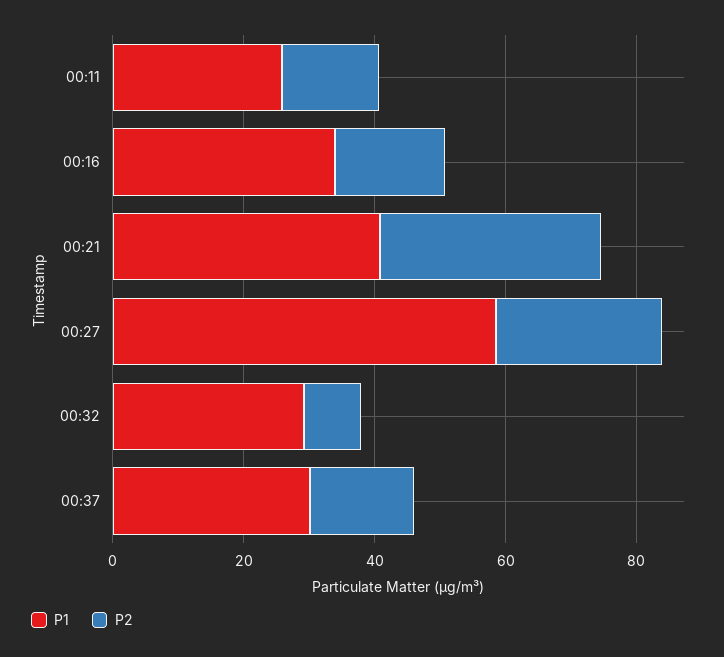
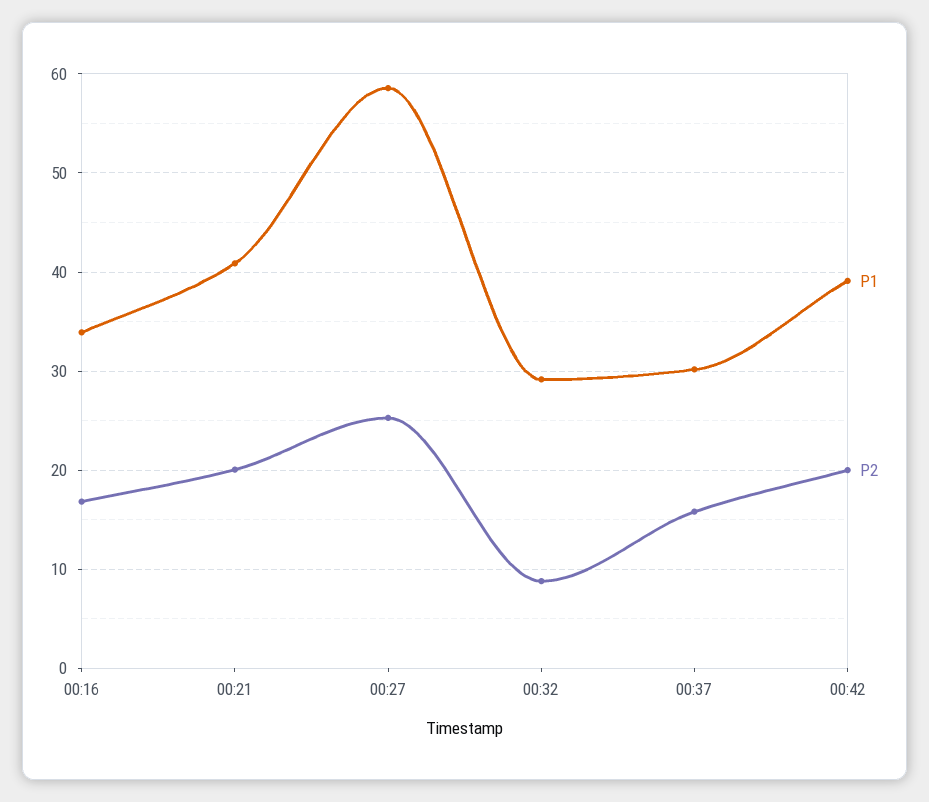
P1, 00:11: 25 -> none
P2, 00:11: 15 -> none
P2, 00:21: 35 -> 20
P1, 00:42: none -> 39
P2, 00:42: none -> 20

